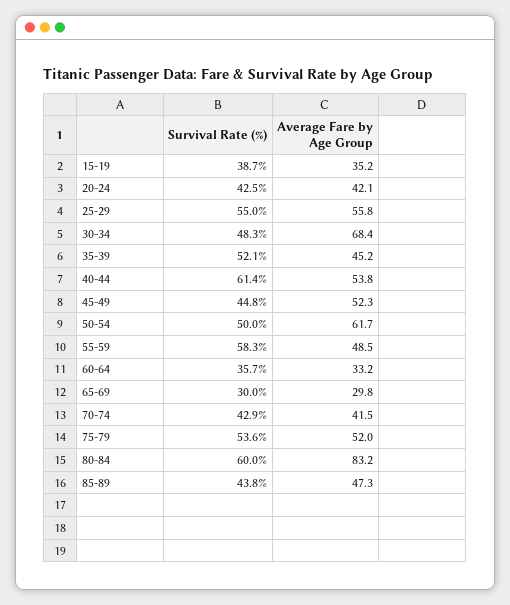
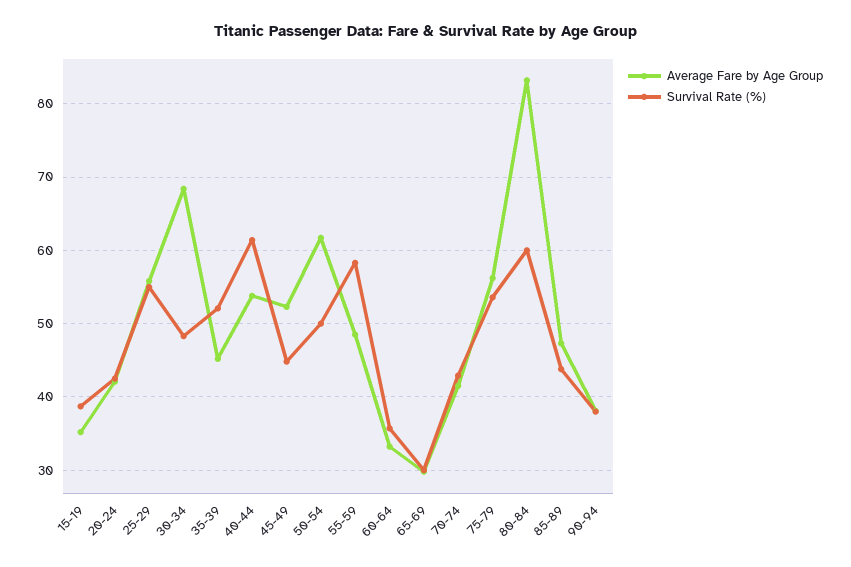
Average Fare by Age Group, 75-79: 52 -> 56
Average Fare by Age Group, 90-94: none -> 38
Survival Rate (%), 90-94: none -> 38

